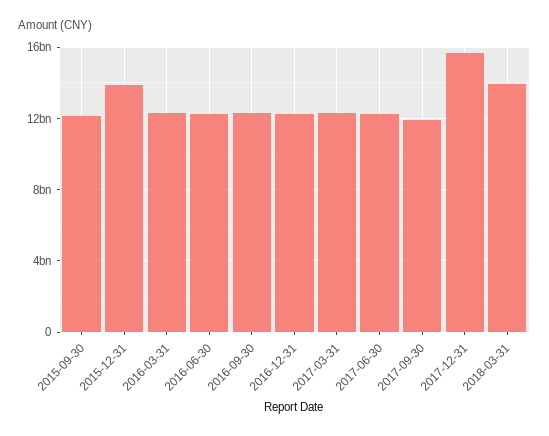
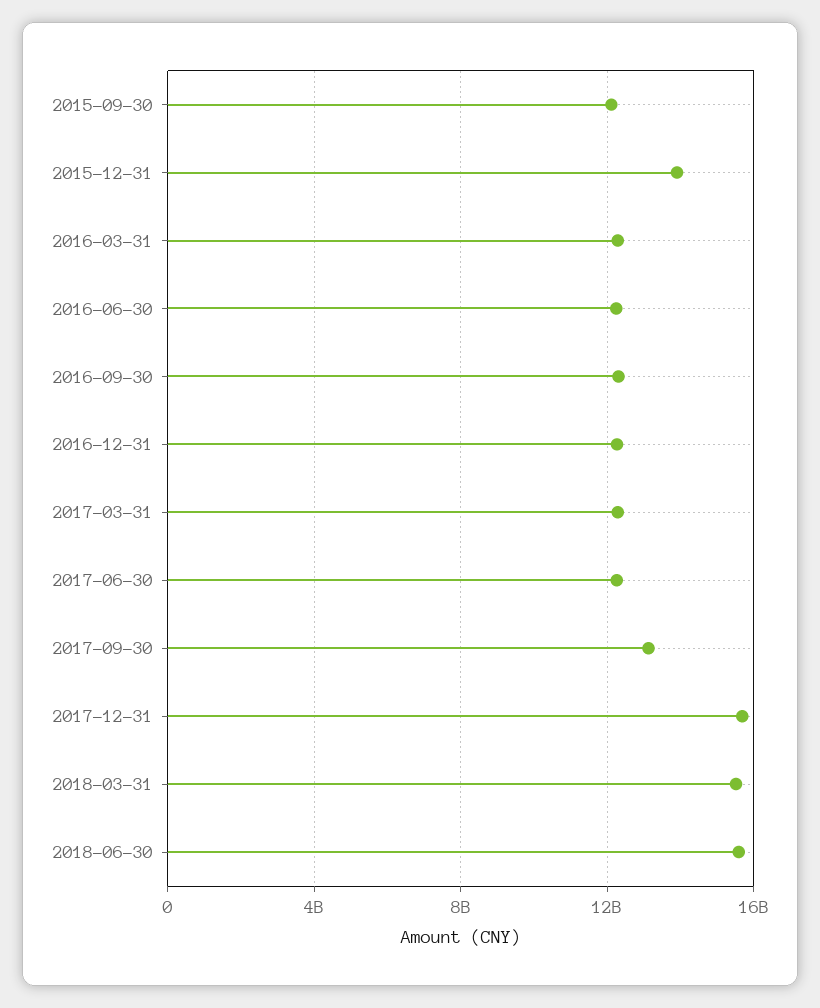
2017-09-30: 12000000000 -> 13000000000
2018-03-31: 14000000000 -> 15500000000
2018-06-30: none -> 15500000000

